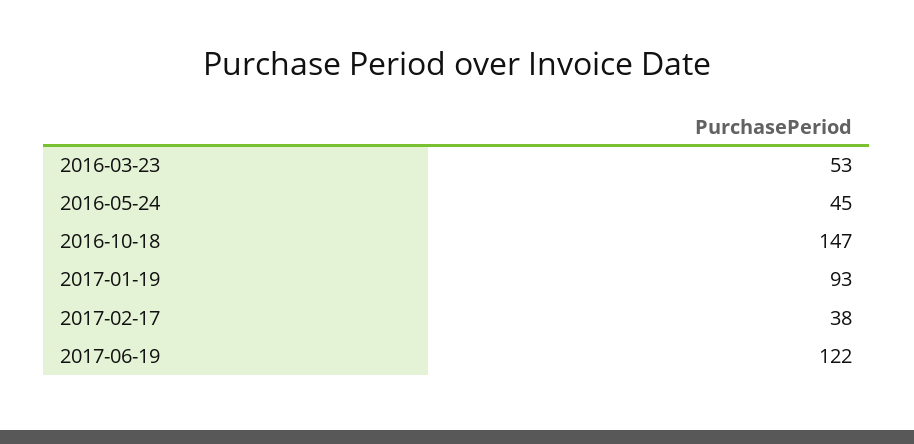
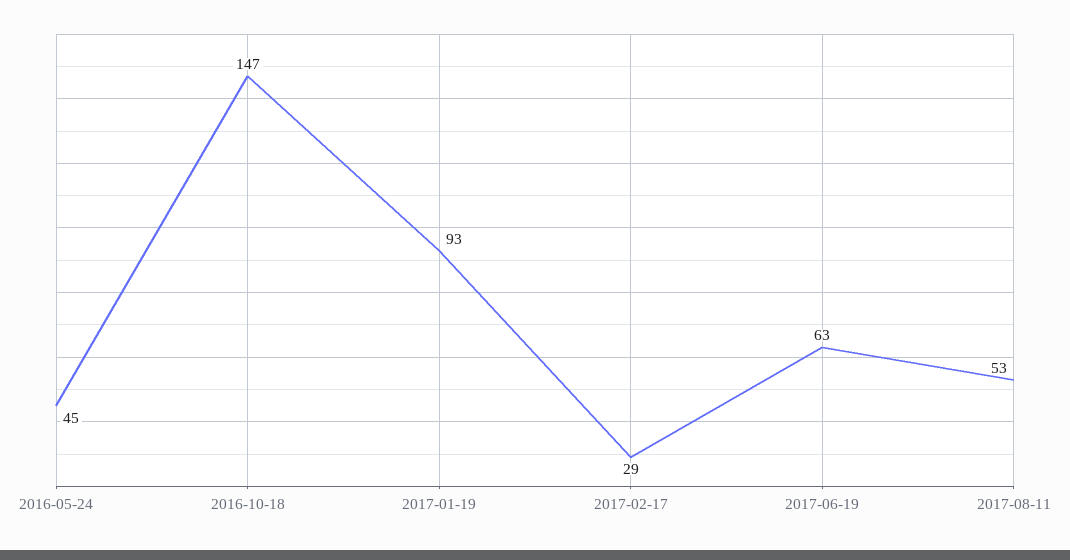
2016-03-23: 53 -> none
2017-02-17: 38 -> 29
2017-06-19: 122 -> 63
2017-08-11: none -> 53

